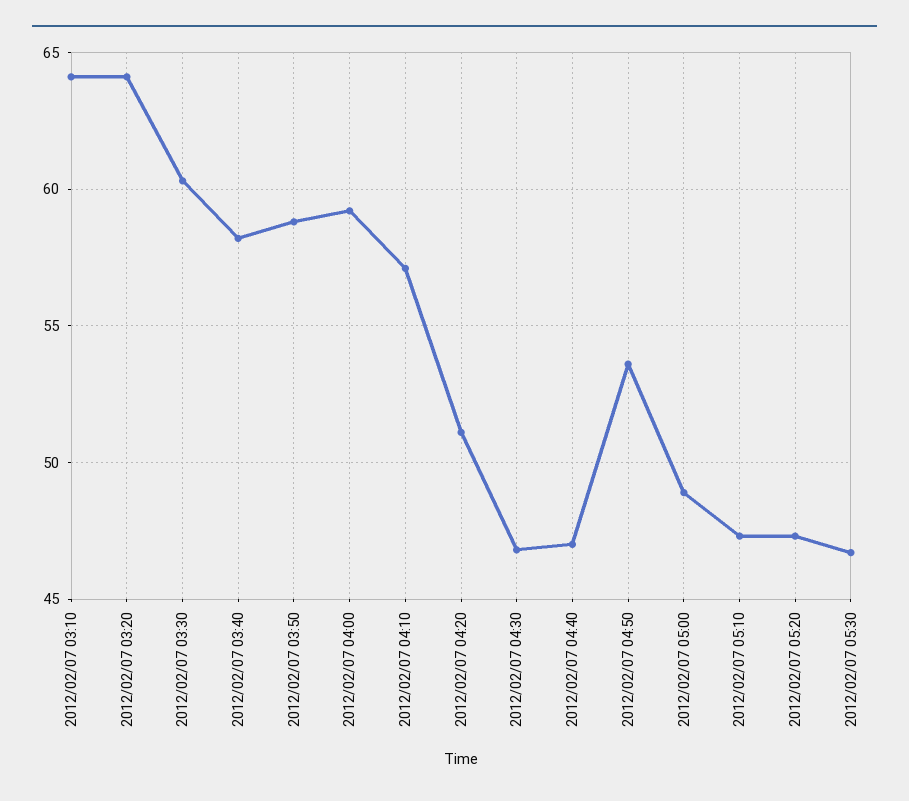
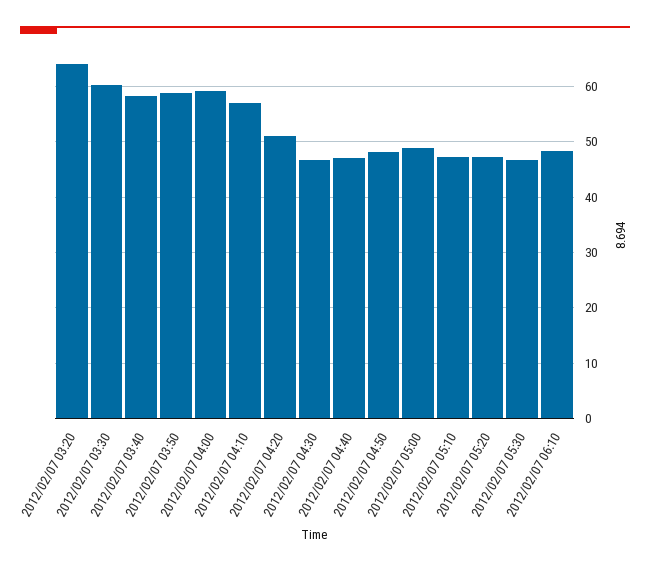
2012/02/07 03:10: 64 -> none
2012/02/07 04:50: 53.5 -> 48
2012/02/07 06:10: none -> 48

